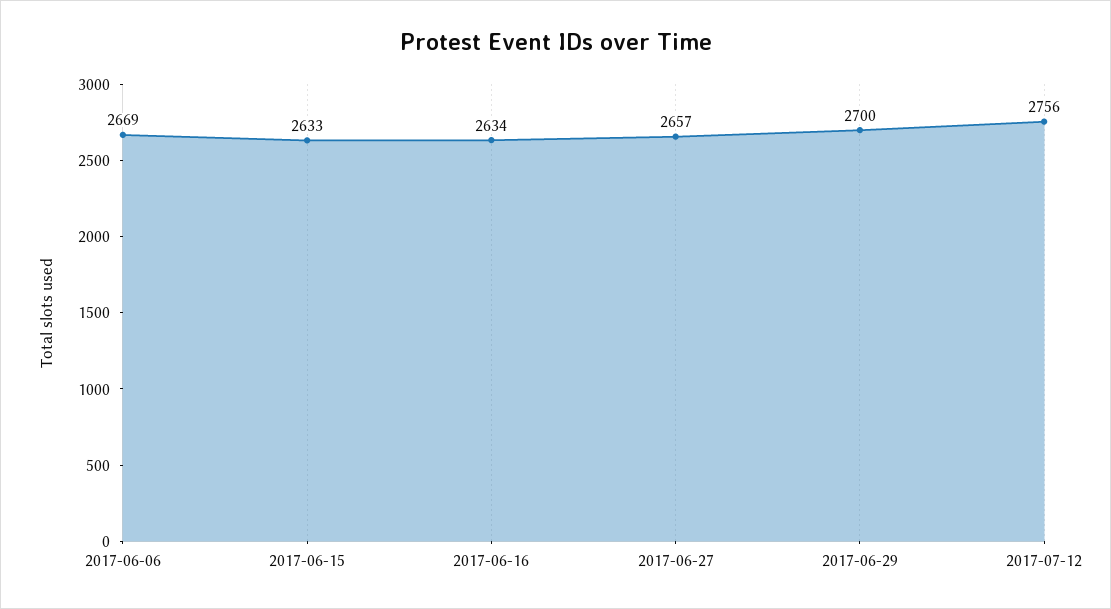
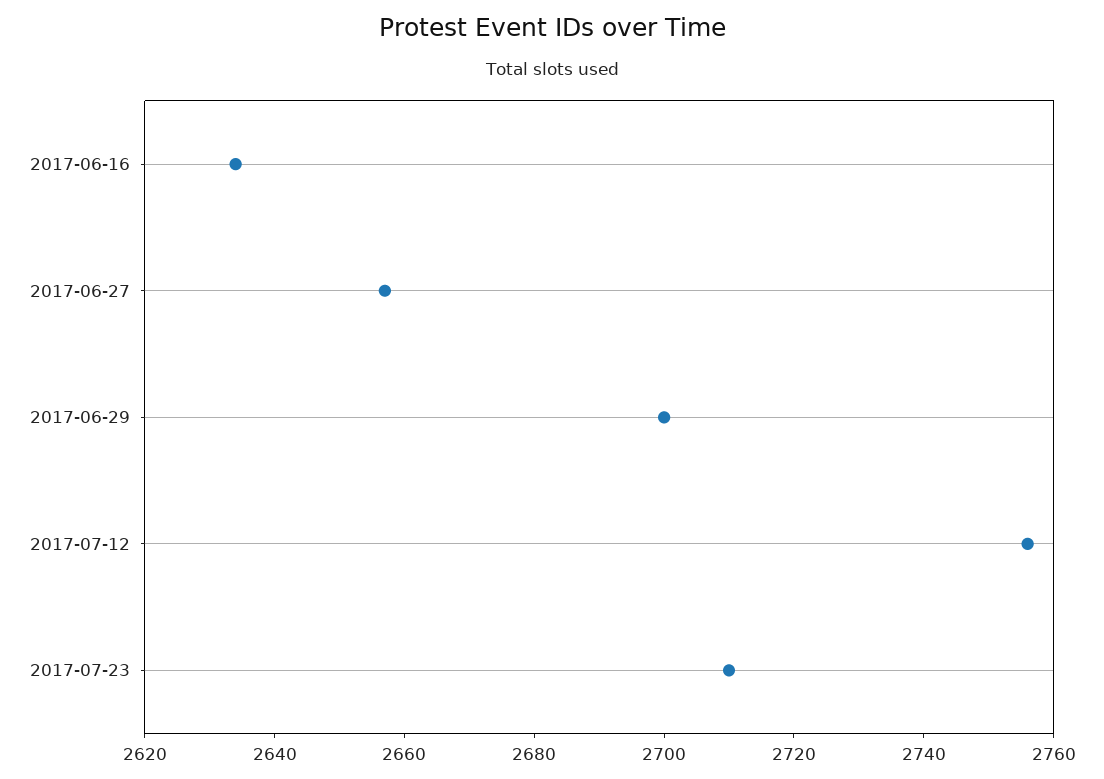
2017-06-06: 2669 -> none
2017-06-15: 2633 -> none
2017-07-23: none -> 2710

